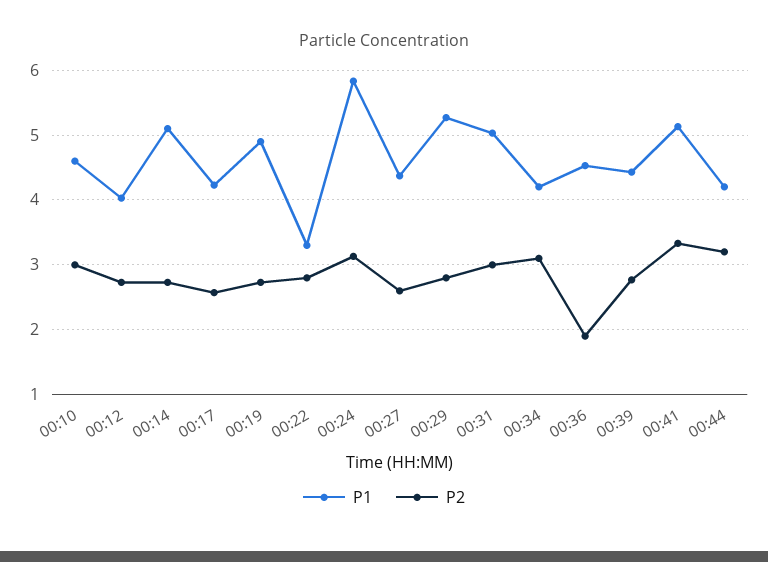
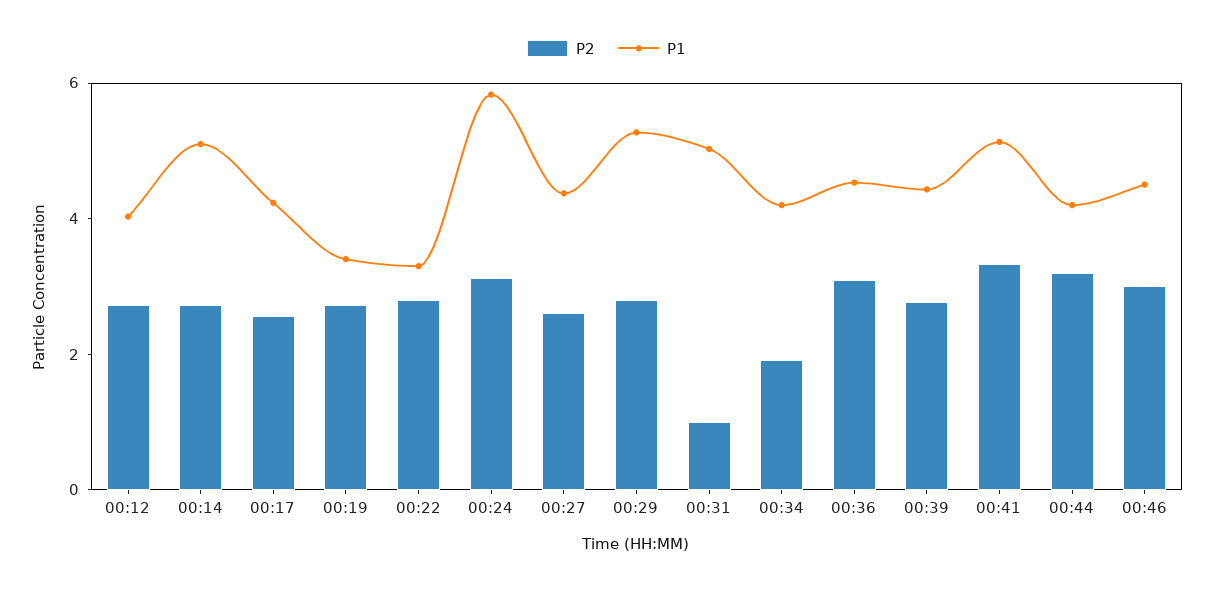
P1, 00:10: 4.6 -> none
P2, 00:10: 3 -> none
P1, 00:19: 4.9 -> 3.5
P2, 00:31: 3 -> 1
P2, 00:34: 3.1 -> 2
P2, 00:36: 1.9 -> 3
P2, 00:46: none -> 3
P1, 00:46: none -> 4.5

